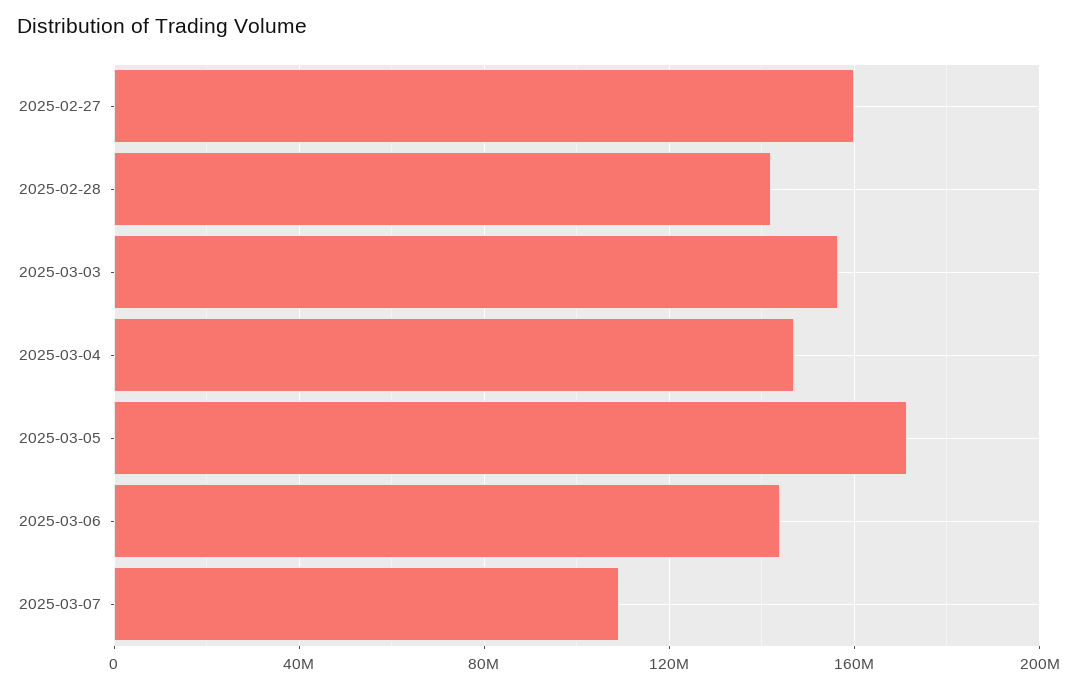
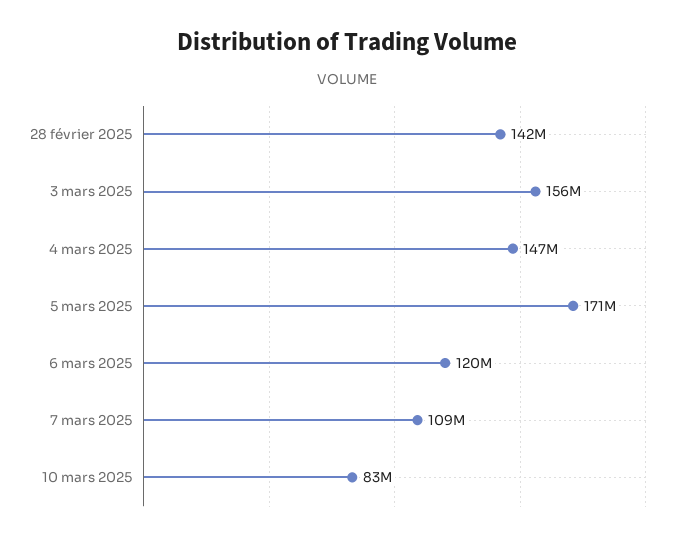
2025-02-27: 160000000 -> none
2025-03-06: 145000000 -> 120000000
10 mars 2025: none -> 83000000

